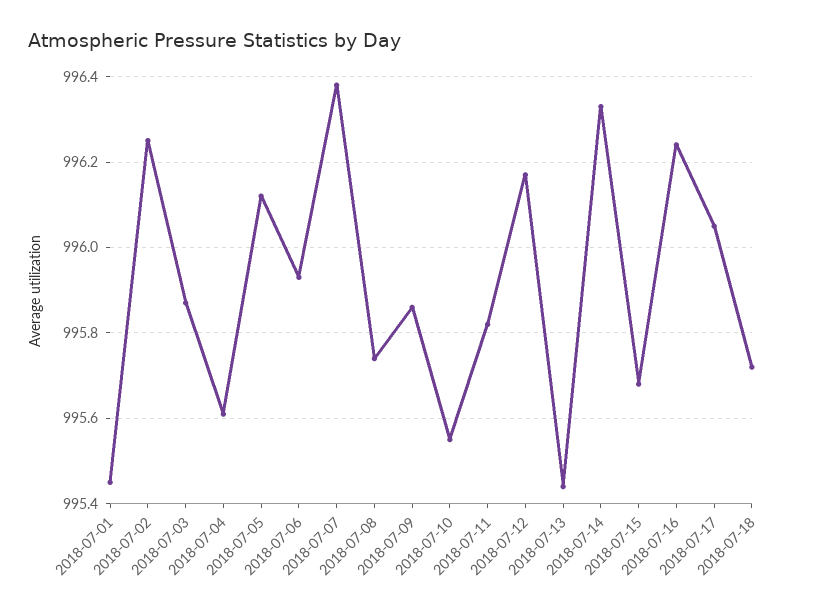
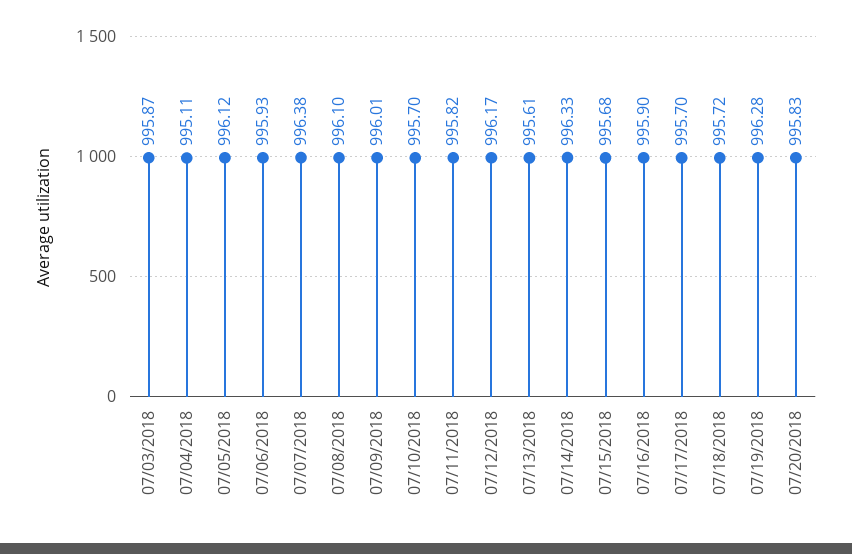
2018-07-01: 995.45 -> none
2018-07-02: 996.25 -> none
2018-07-04: 995.6 -> 995.11
2018-07-08: 995.75 -> 996.1
2018-07-09: 995.85 -> 996.01
2018-07-10: 995.55 -> 995.7
2018-07-13: 995.45 -> 995.61
2018-07-16: 996.25 -> 995.9
2018-07-17: 996.05 -> 995.7
07/19/2018: none -> 996.28
07/20/2018: none -> 995.83

